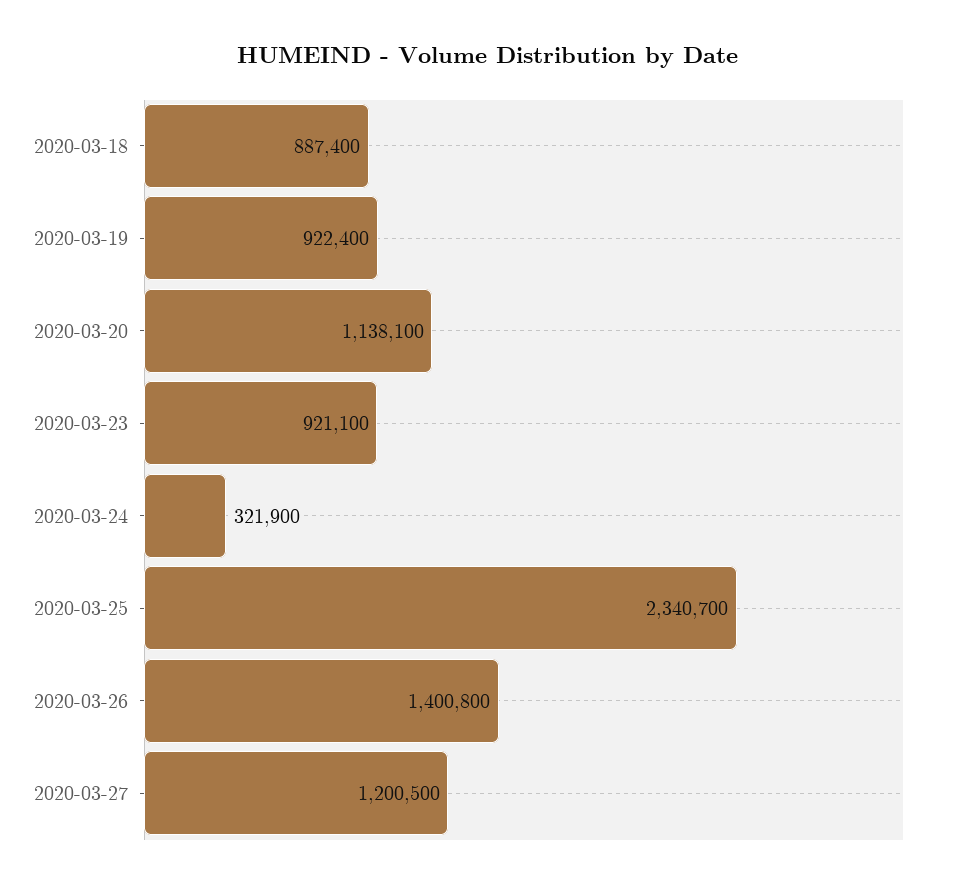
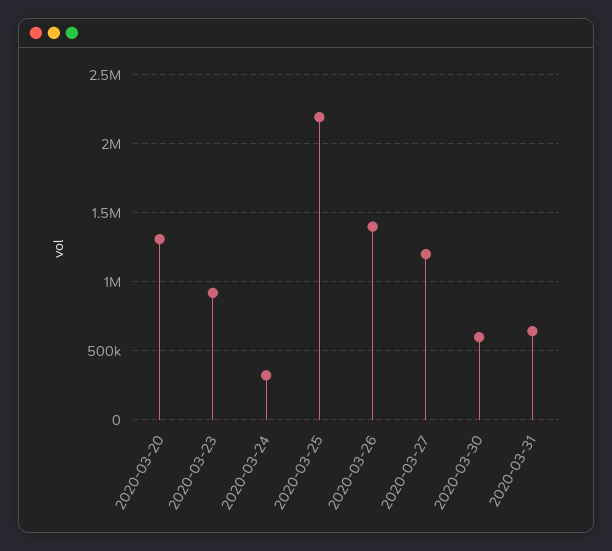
2020-03-18: 887400 -> none
2020-03-19: 922400 -> none
2020-03-20: 1138100 -> 1300000
2020-03-25: 2340700 -> 2200000
2020-03-30: none -> 600000
2020-03-31: none -> 650000

